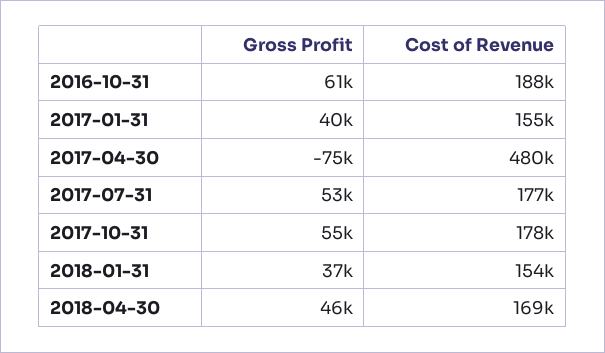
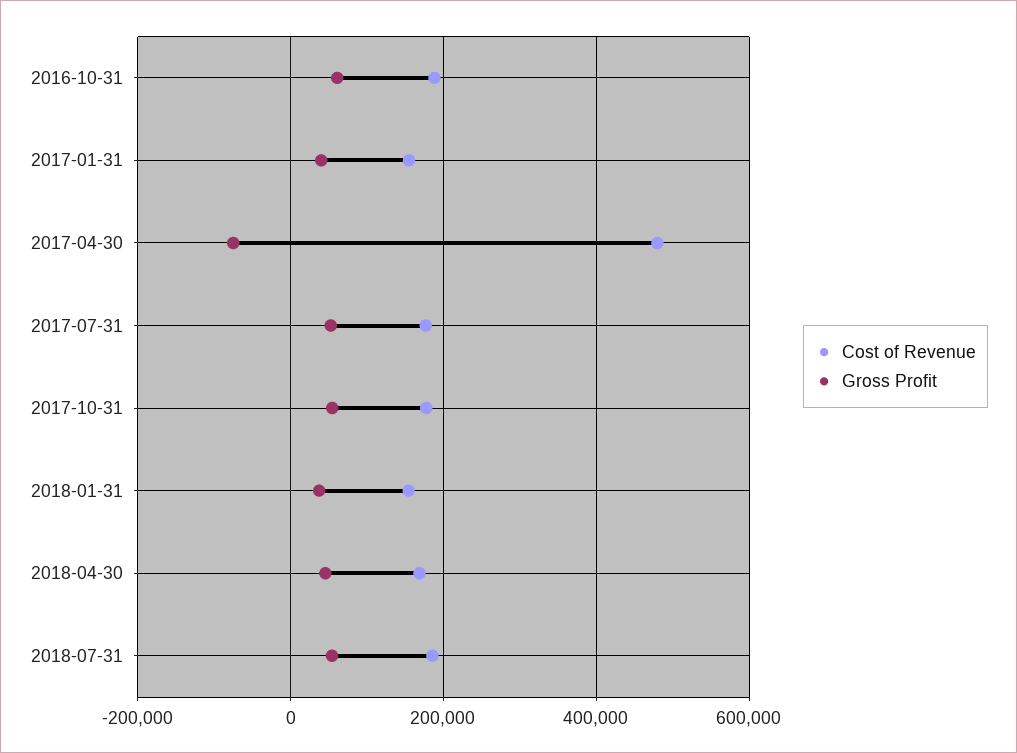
Cost of Revenue, 2018-07-31: none -> 180000
Gross Profit, 2018-07-31: none -> 60000

